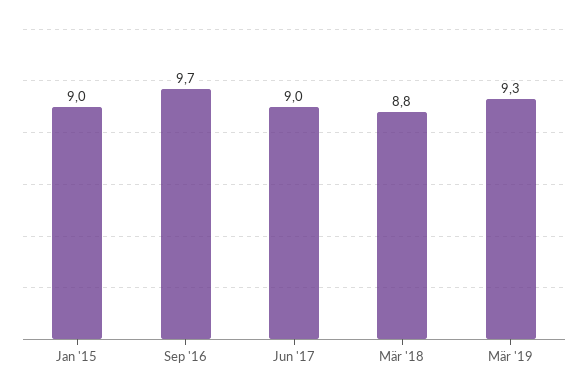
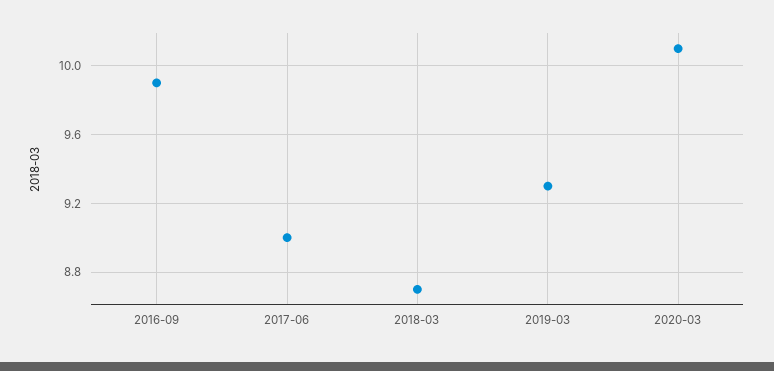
Jan '15: 9 -> none
Sep '16: 9.7 -> 9.9
Mär '18: 8.8 -> 8.7
2020-03: none -> 10.1

